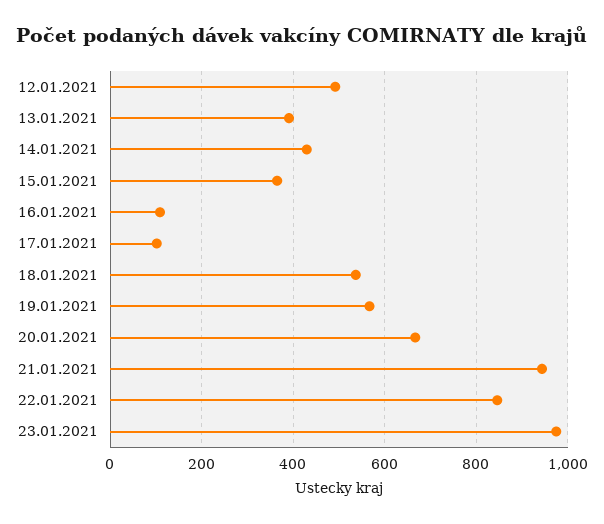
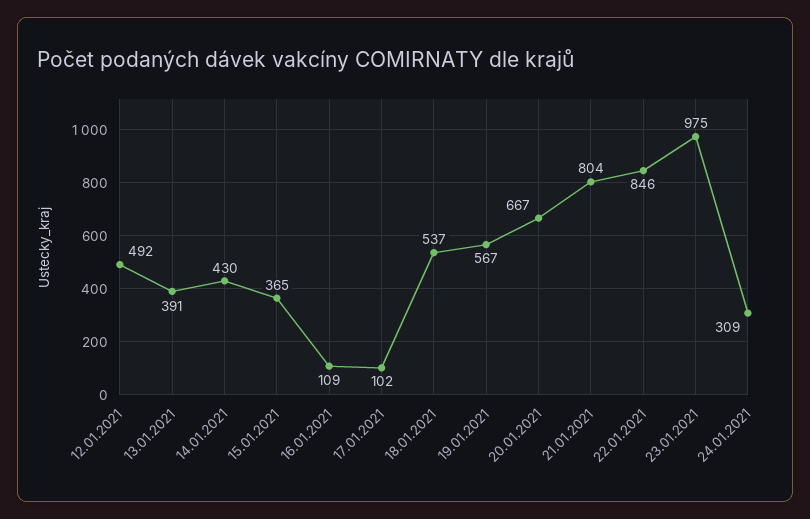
21.01.2021: 940 -> 804
24.01.2021: none -> 309

